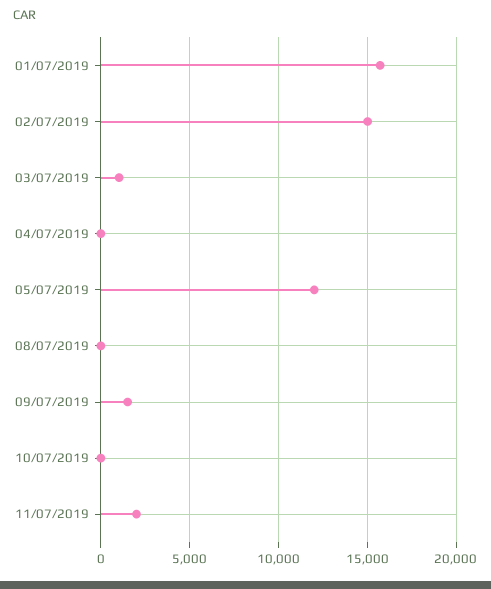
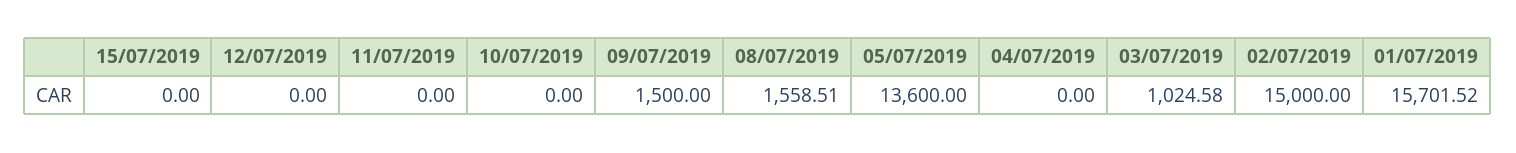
05/07/2019: 12000 -> 13600
08/07/2019: 0 -> 1558.51
11/07/2019: 2000 -> 0
15/07/2019: none -> 0
12/07/2019: none -> 0

